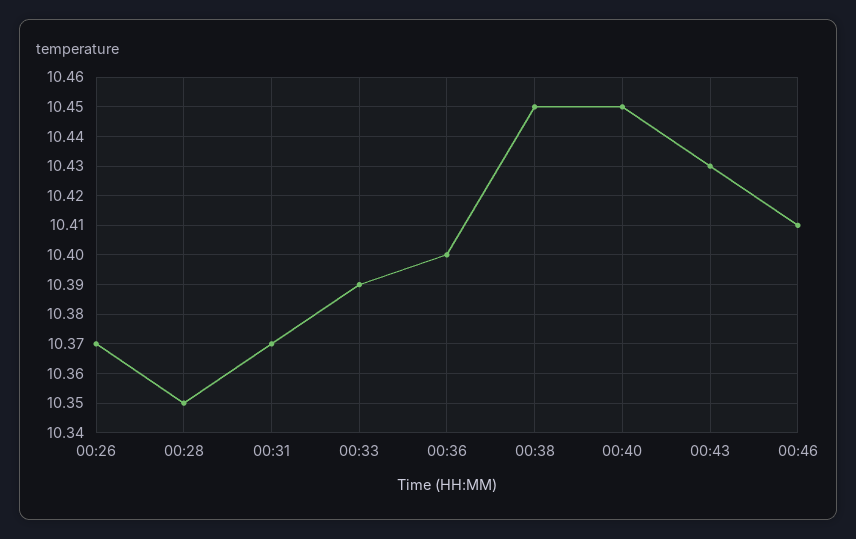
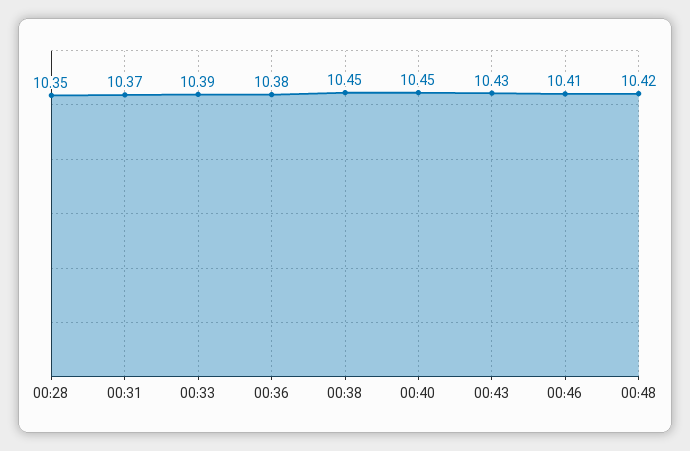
00:26: 10.37 -> none
00:36: 10.4 -> 10.38
00:48: none -> 10.42

